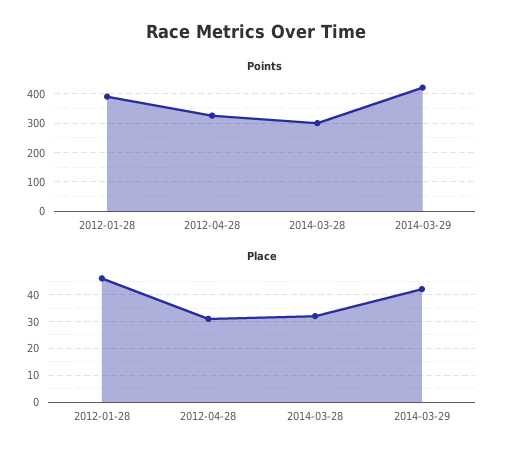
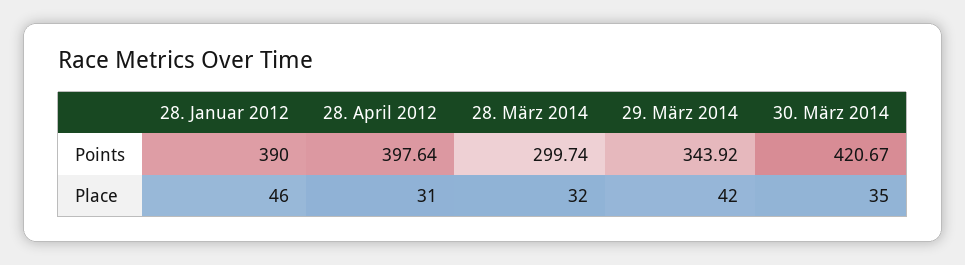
Points, 2012-04-28: 325 -> 397.64
Points, 2014-03-29: 425 -> 343.92
Points, 30. März 2014: none -> 420.67
Place, 30. März 2014: none -> 35

